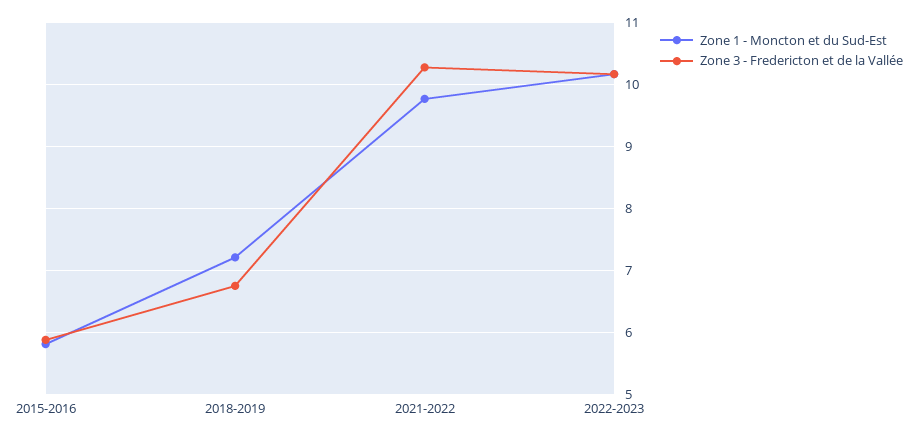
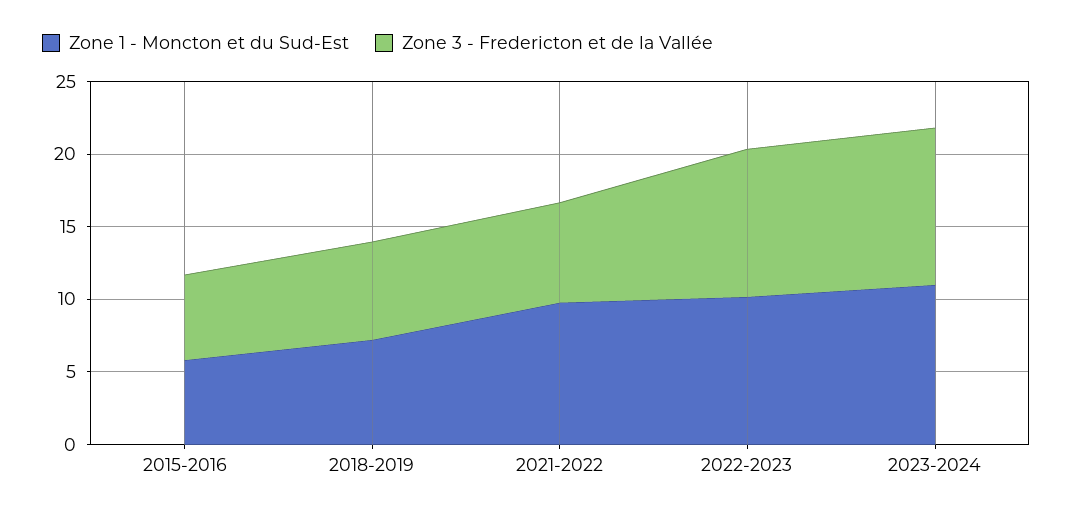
Zone 3 - Fredericton et de la Vallée, 2021-2022: 10.3 -> 7
Zone 1 - Moncton et du Sud-Est, 2023-2024: none -> 11
Zone 3 - Fredericton et de la Vallée, 2023-2024: none -> 11

